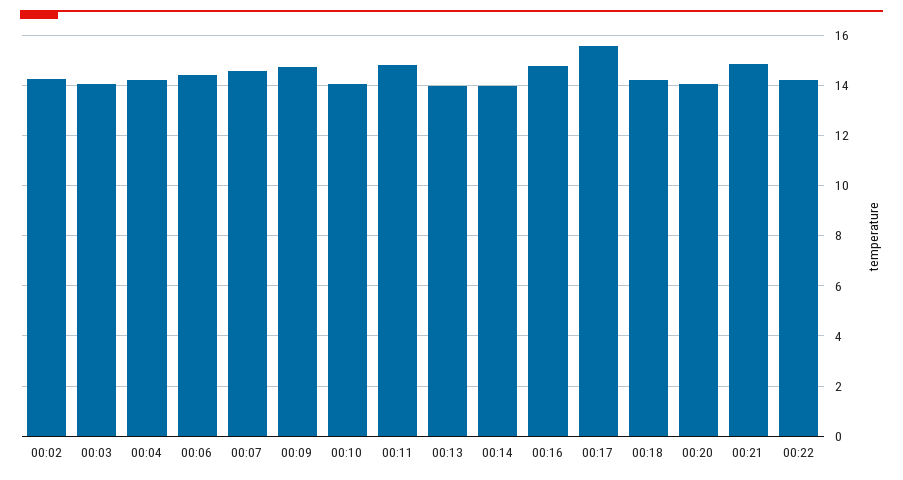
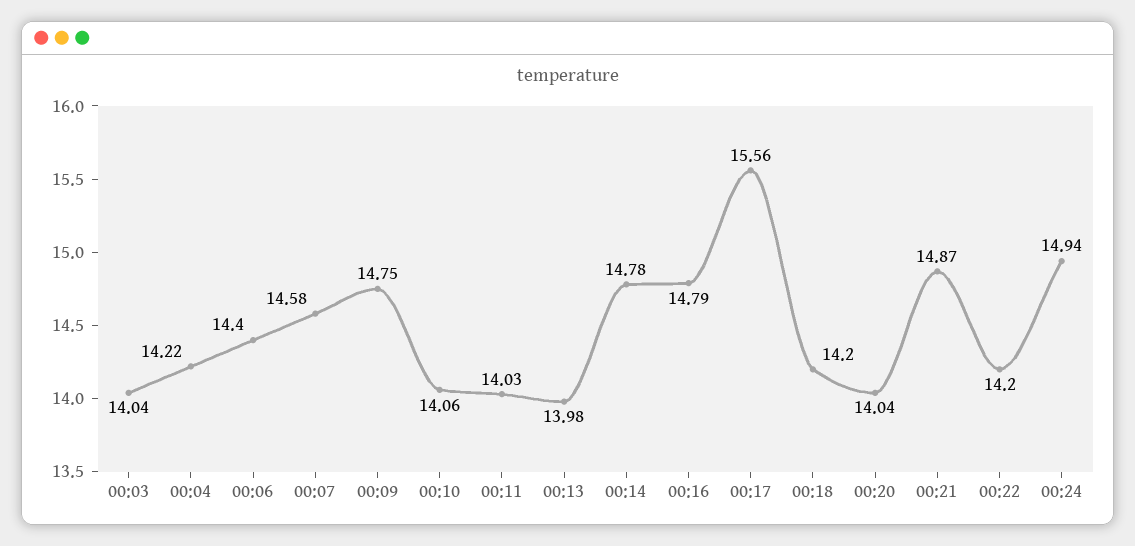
00:02: 14.25 -> none
00:11: 14.75 -> 14.03
00:14: 14 -> 14.78
00:24: none -> 14.94

